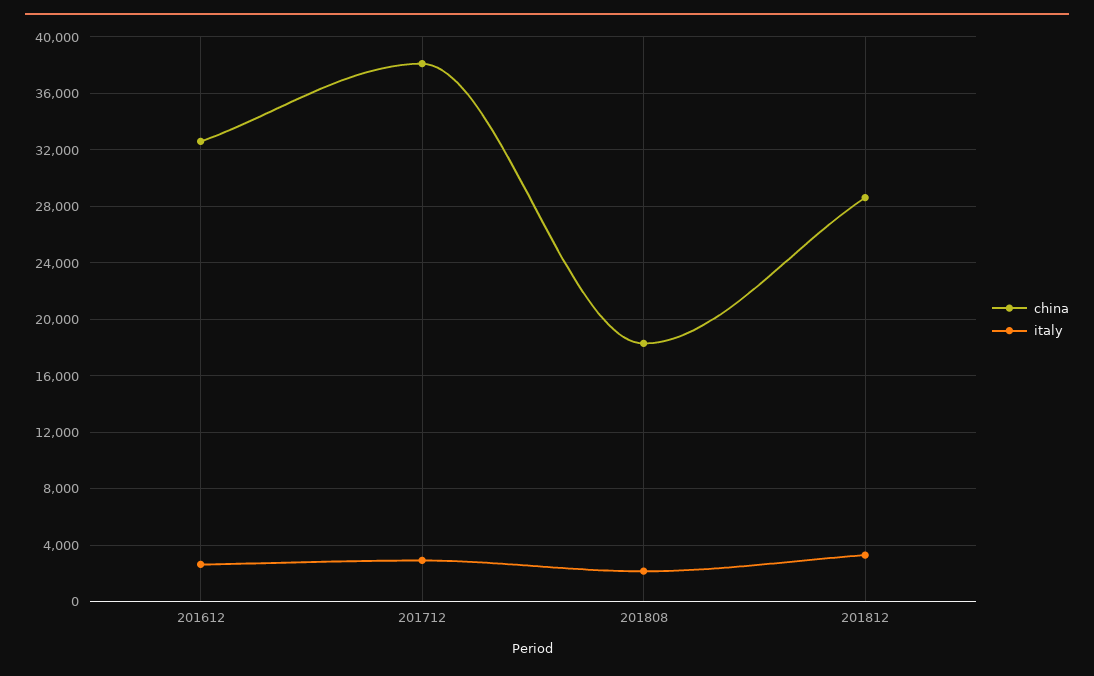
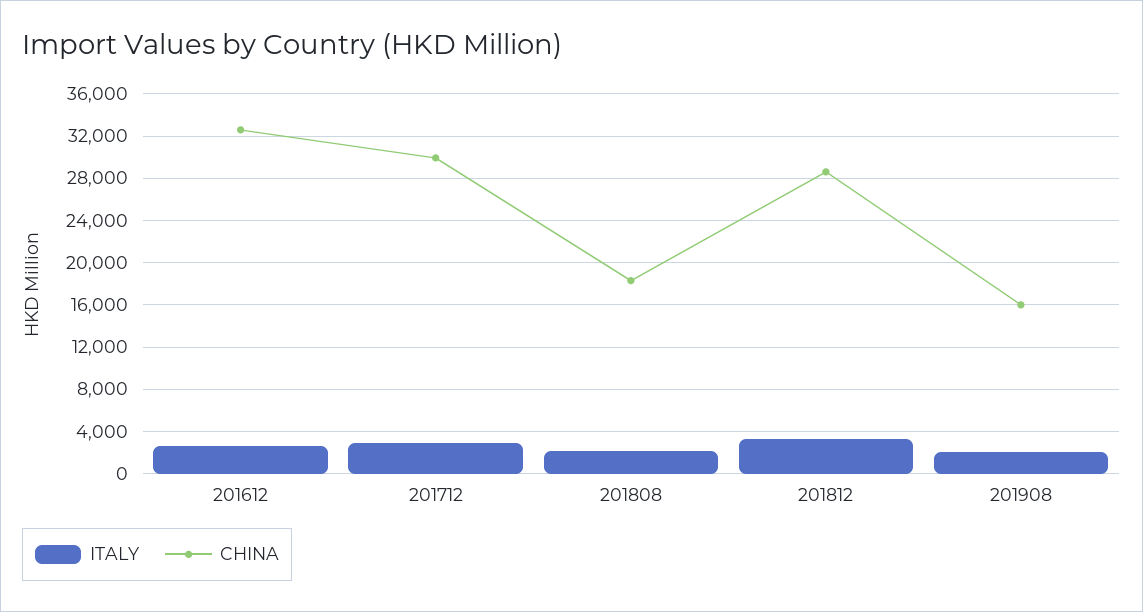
china, 201712: 38000 -> 30000
italy, 201908: none -> 2000
china, 201908: none -> 16000

